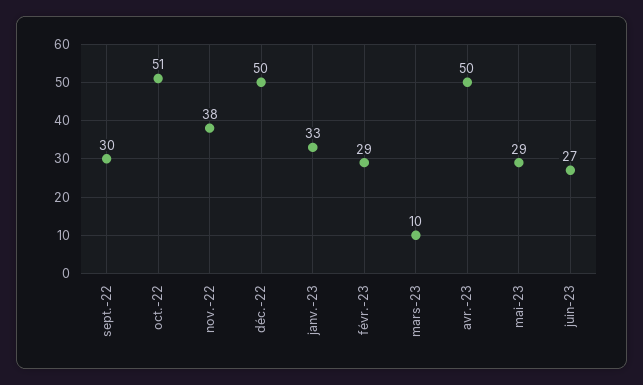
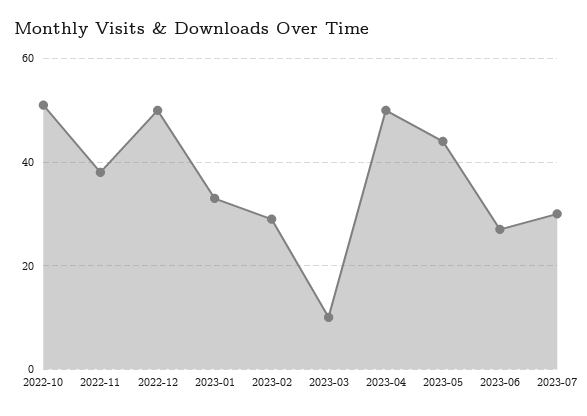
sept.-22: 30 -> none
mai-23: 29 -> 45
2023-07: none -> 30

